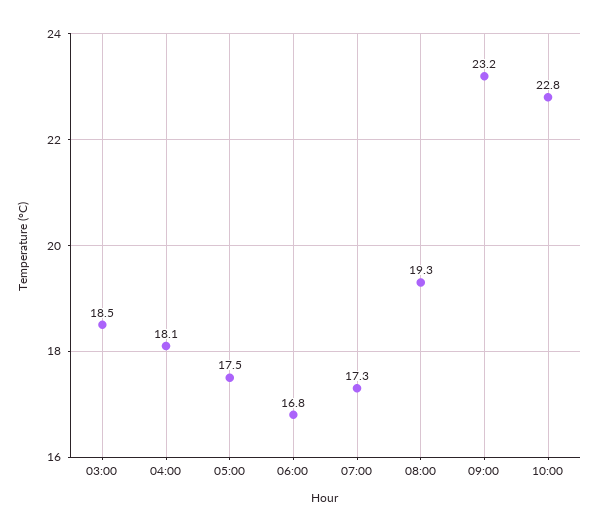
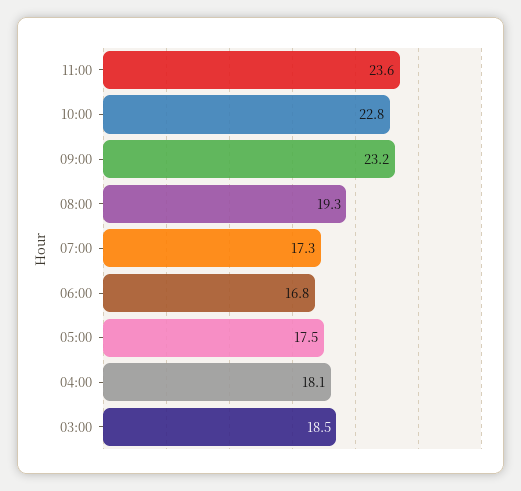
11:00: none -> 23.6

